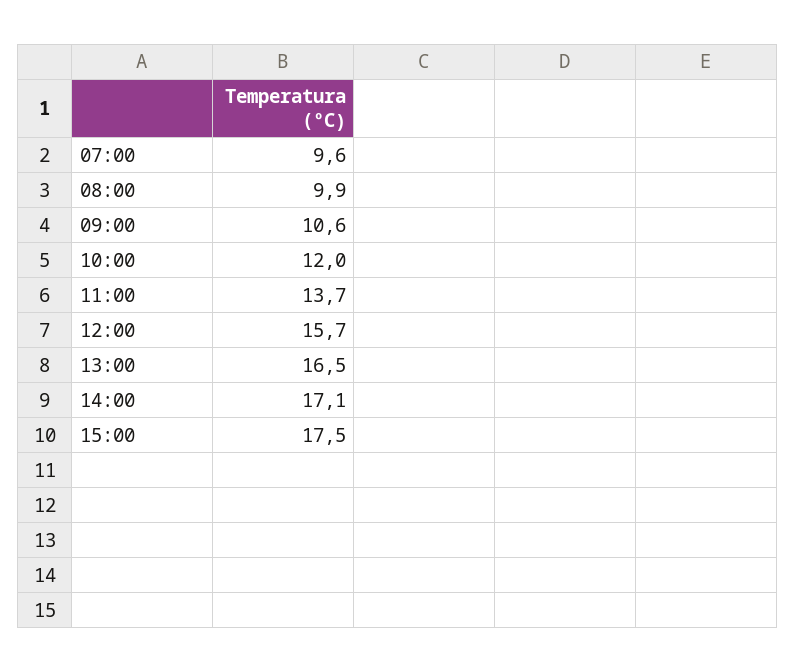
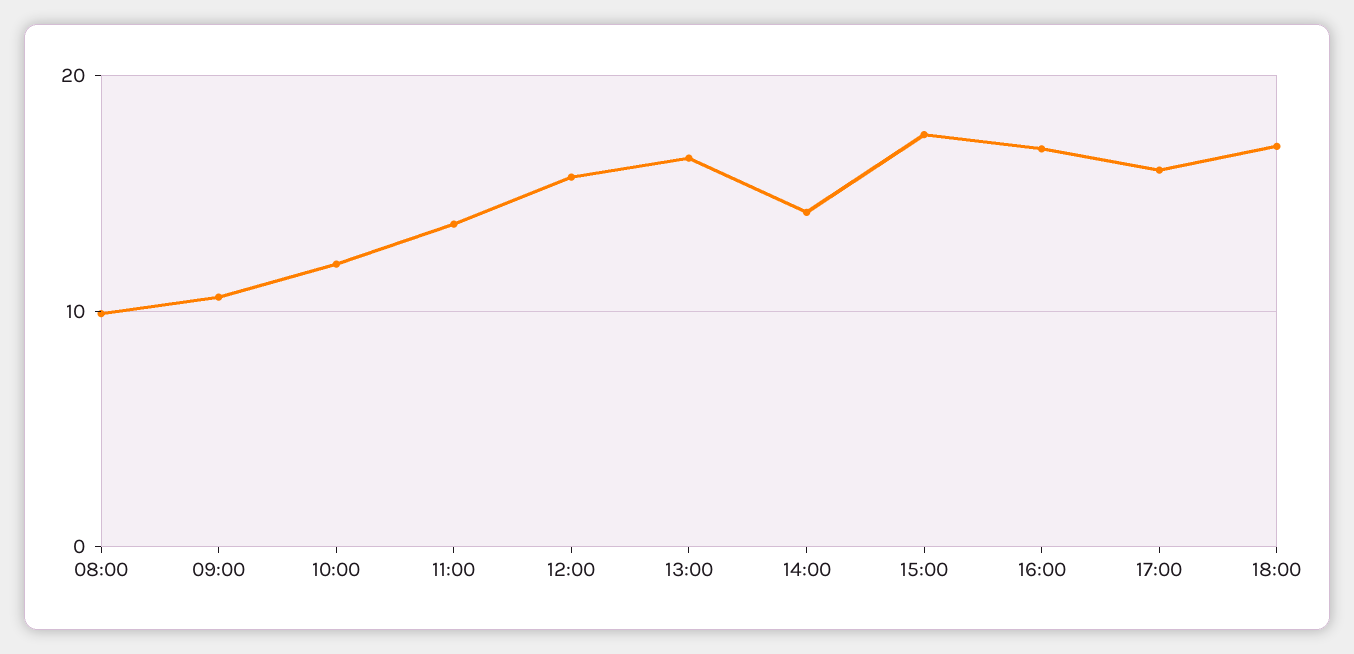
07:00: 9.6 -> none
14:00: 17.1 -> 14
16:00: none -> 17
17:00: none -> 16
18:00: none -> 17

